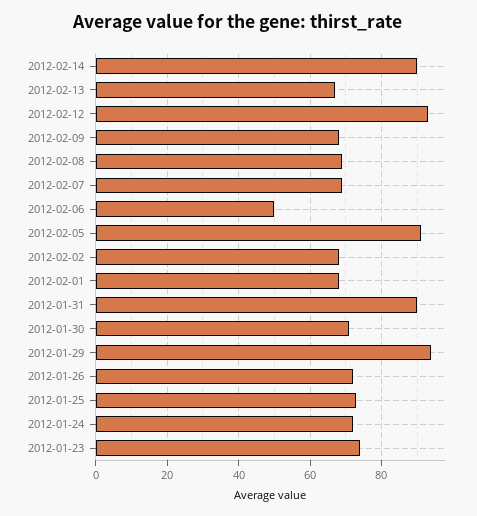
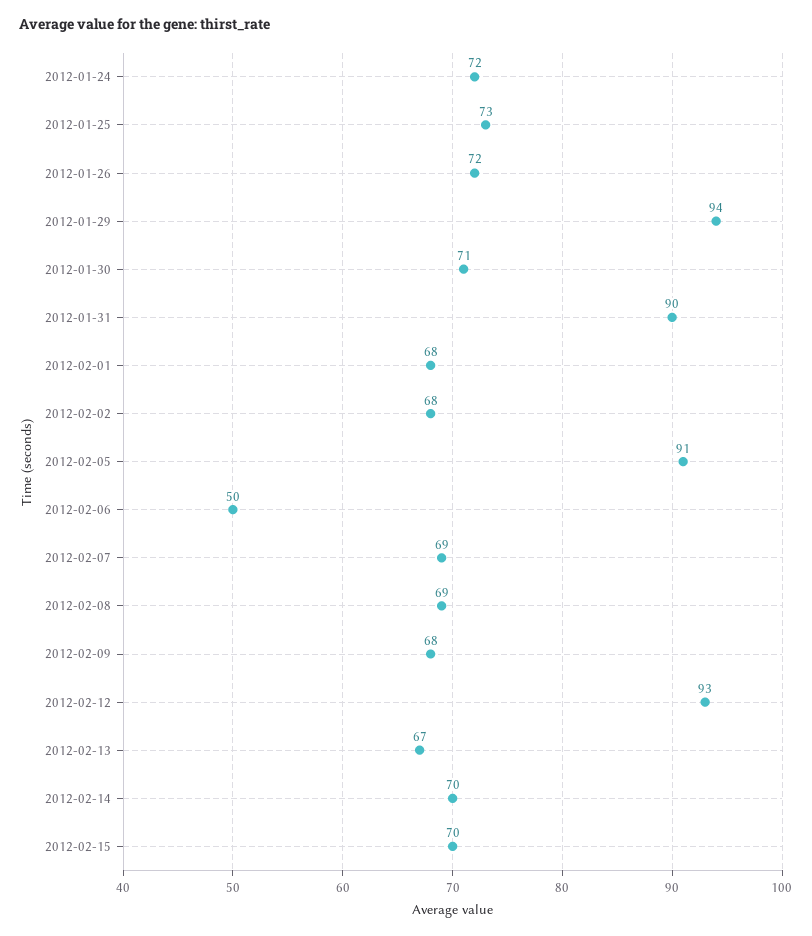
2012-02-14: 90 -> 70
2012-01-23: 75 -> none
2012-02-15: none -> 70

